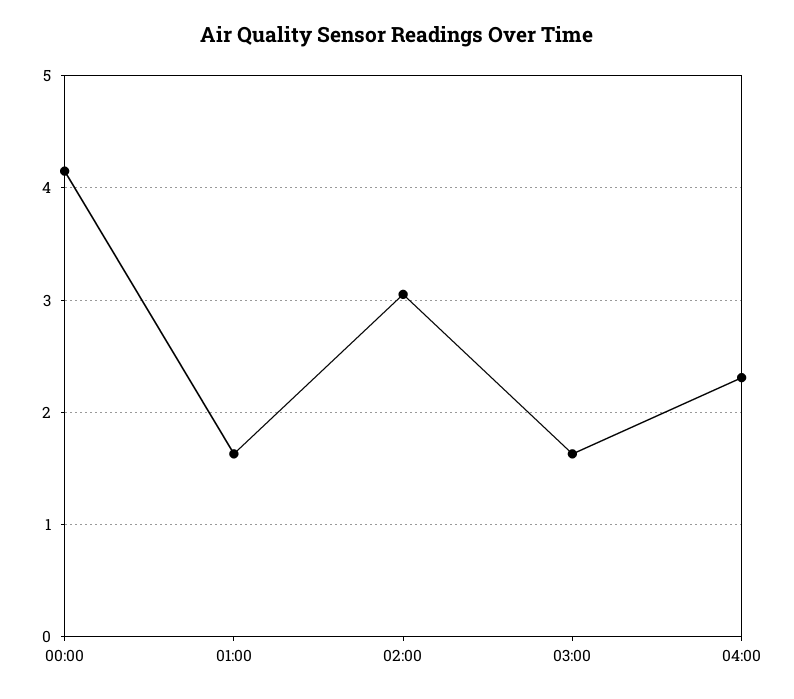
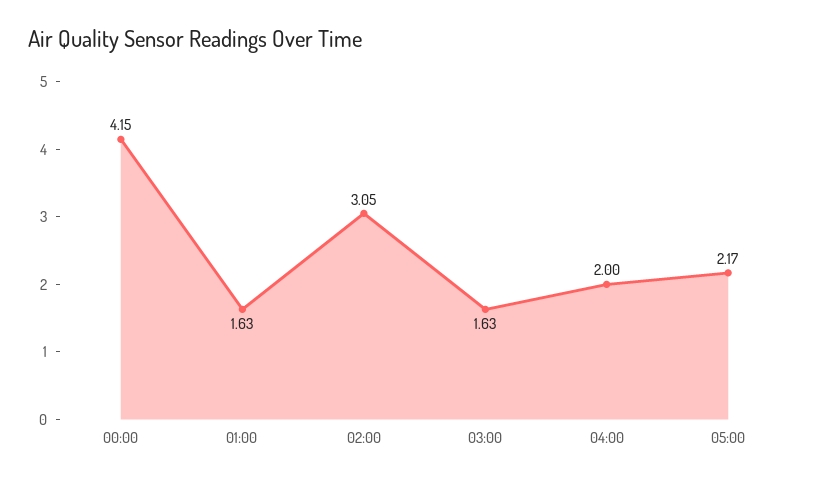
04:00: 2.3 -> 2
05:00: none -> 2.17

